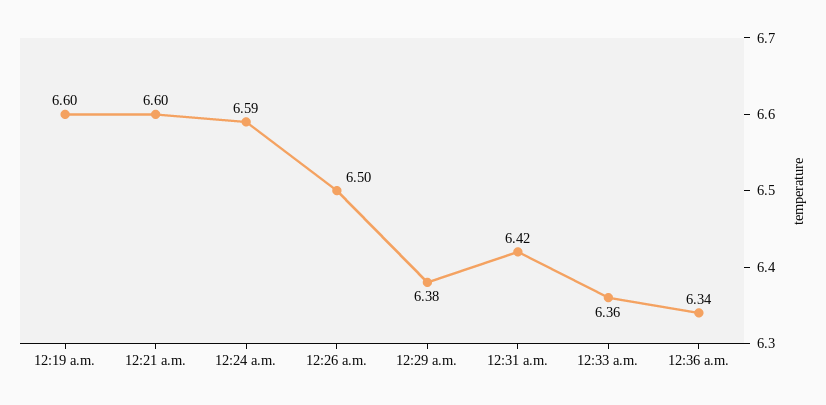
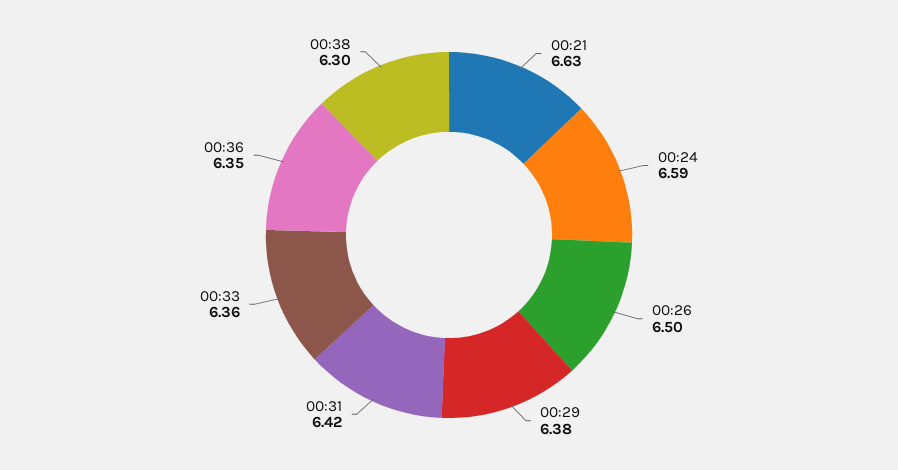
12:19 a.m.: 6.6 -> none
12:21 a.m.: 6.6 -> 6.63
12:36 a.m.: 6.34 -> 6.35
00:38: none -> 6.3

